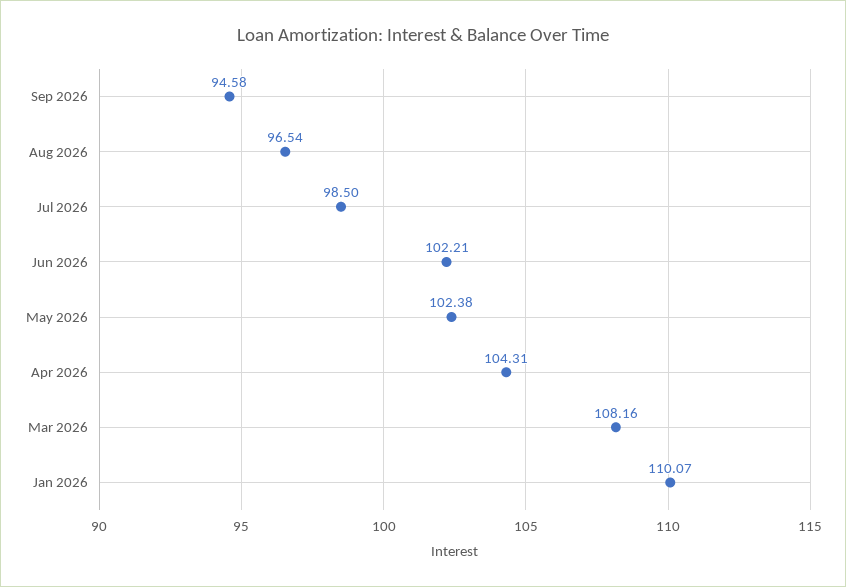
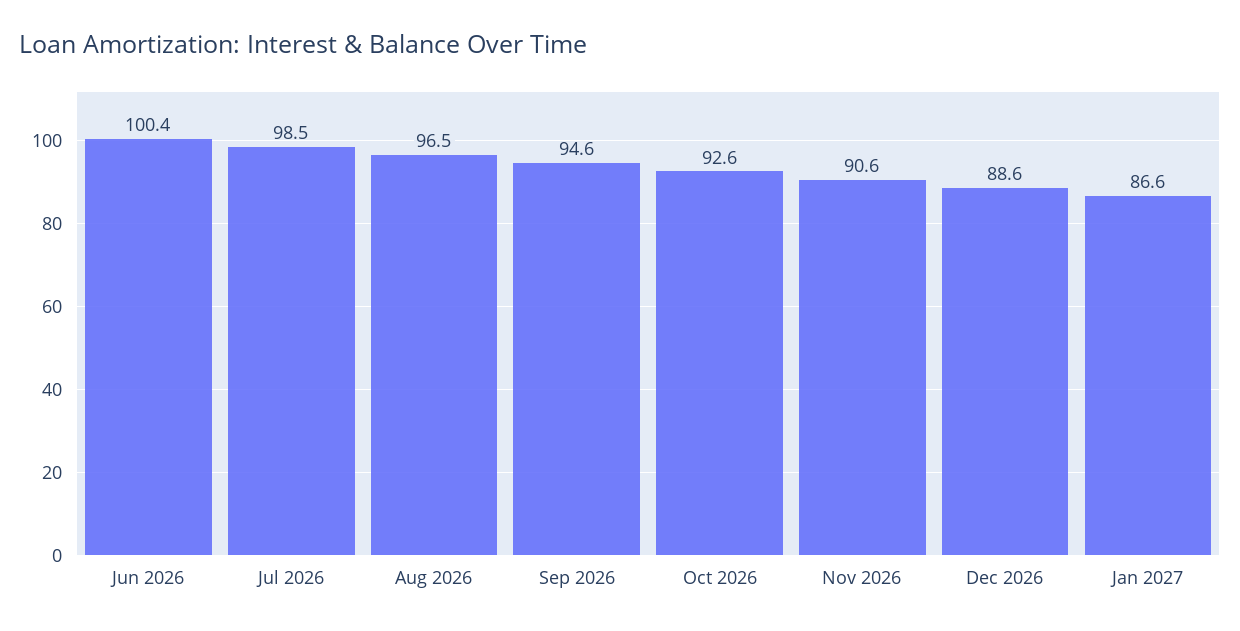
Jun 2026: 102.21 -> 100.4
May 2026: 102.38 -> none
Apr 2026: 104.31 -> none
Mar 2026: 108.16 -> none
Jan 2026: 110.07 -> none
Oct 2026: none -> 92.6
Nov 2026: none -> 90.6
Dec 2026: none -> 88.6
Jan 2027: none -> 86.6

